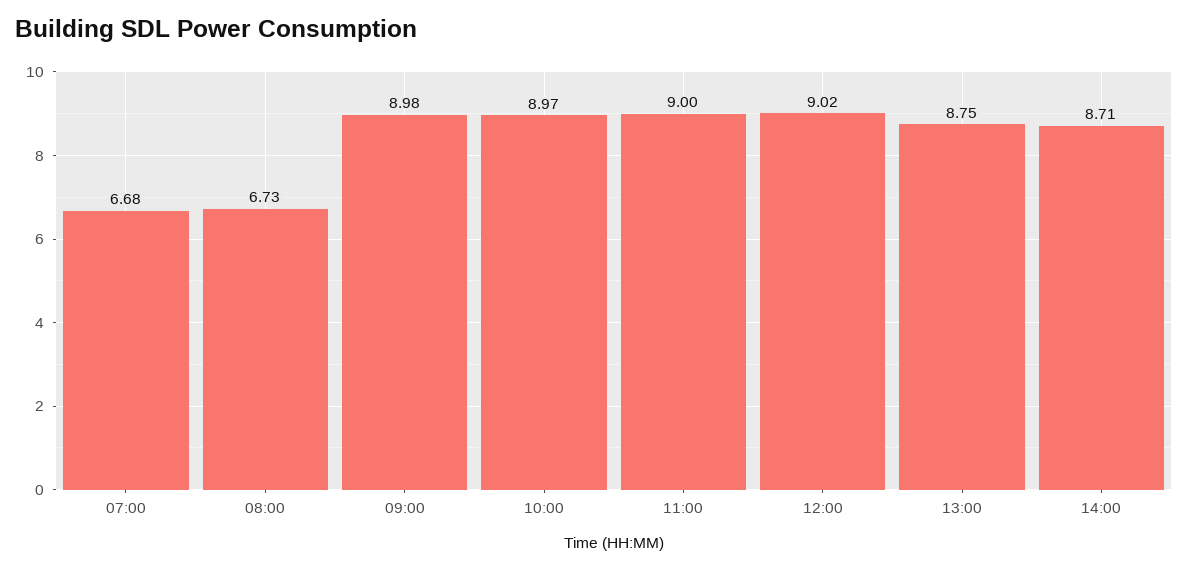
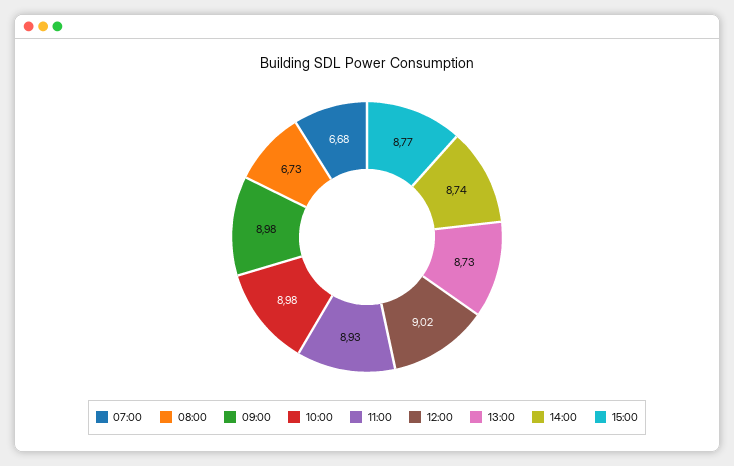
10:00: 8.97 -> 8.98
11:00: 9 -> 8.93
13:00: 8.75 -> 8.73
14:00: 8.71 -> 8.74
15:00: none -> 8.77

